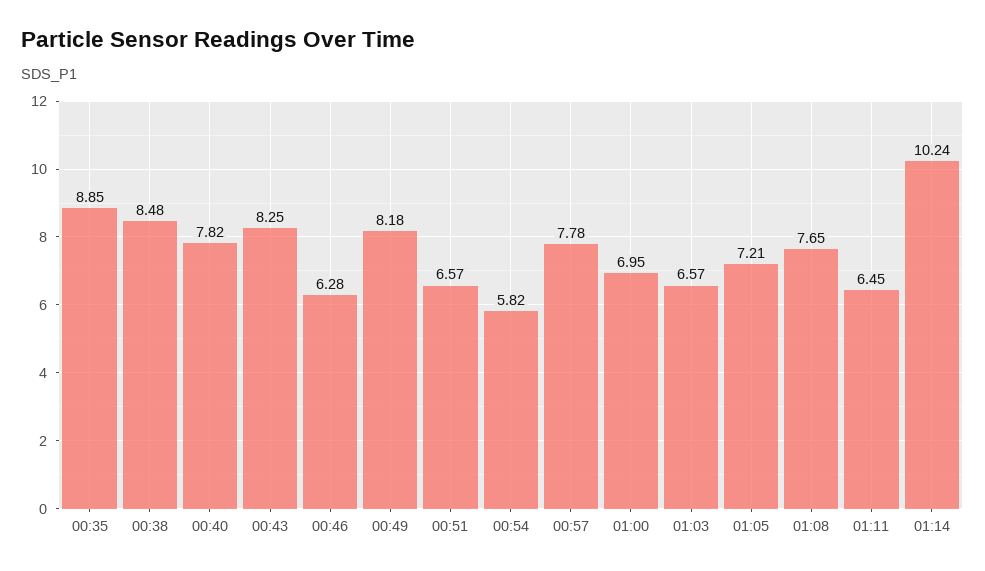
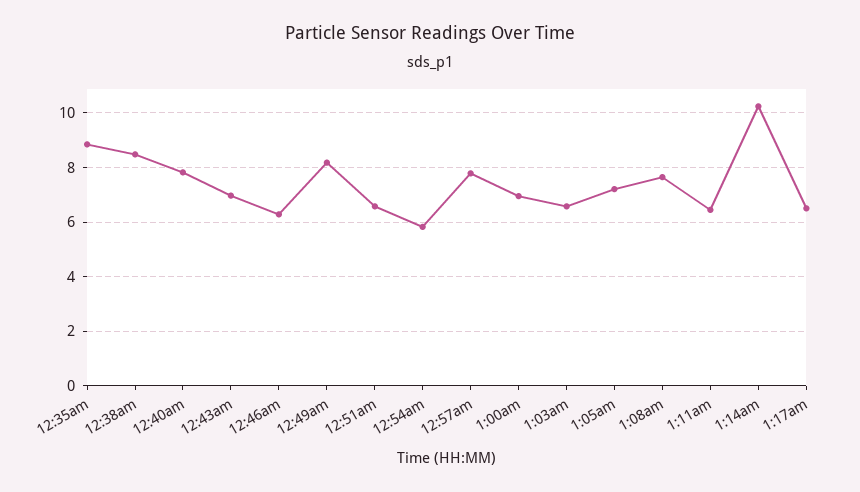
00:43: 8.25 -> 7
1:17am: none -> 6.5

